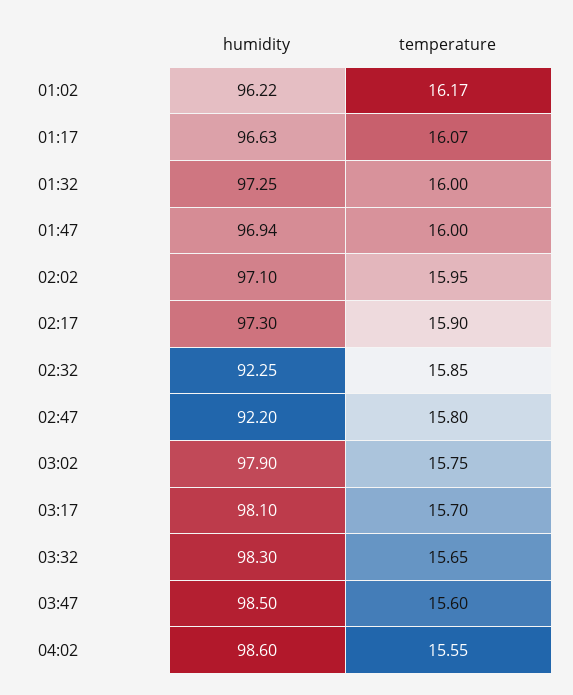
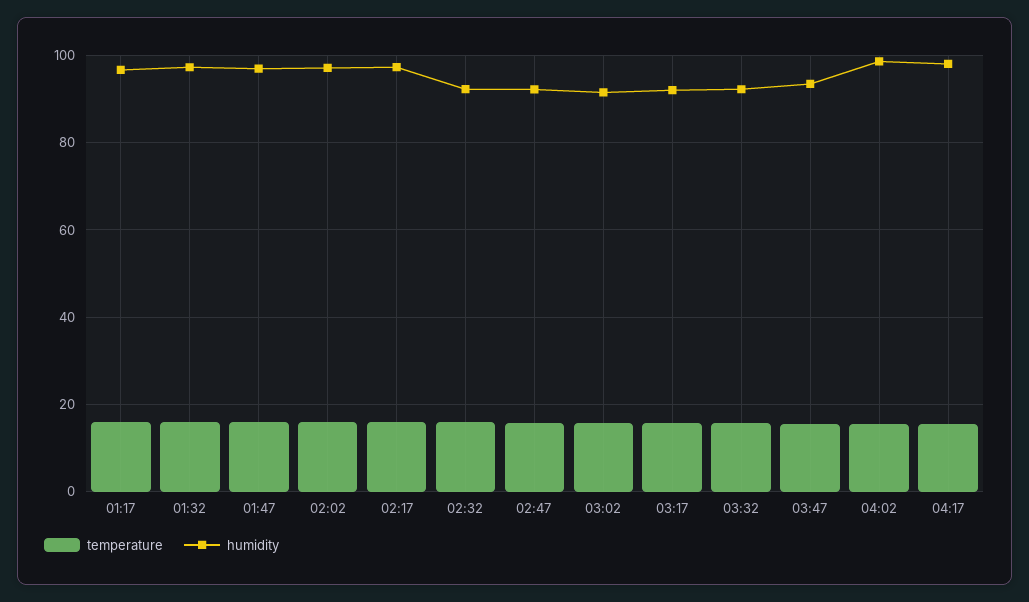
humidity, 01:02: 96.22 -> none
temperature, 01:02: 16.17 -> none
humidity, 03:02: 97.9 -> 92
humidity, 03:17: 98.1 -> 92
humidity, 03:32: 98.3 -> 92
humidity, 03:47: 98.5 -> 94
temperature, 04:17: none -> 16
humidity, 04:17: none -> 98

